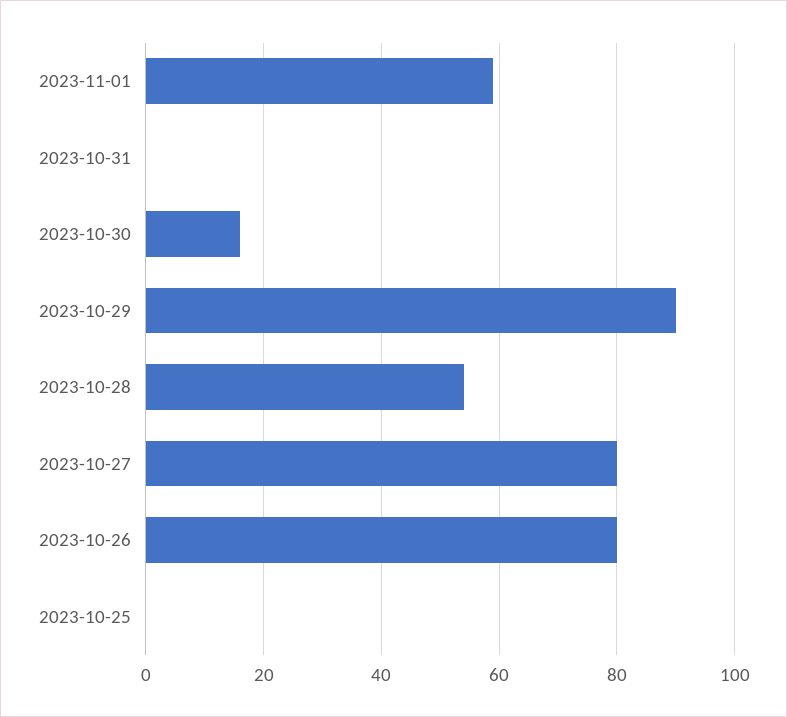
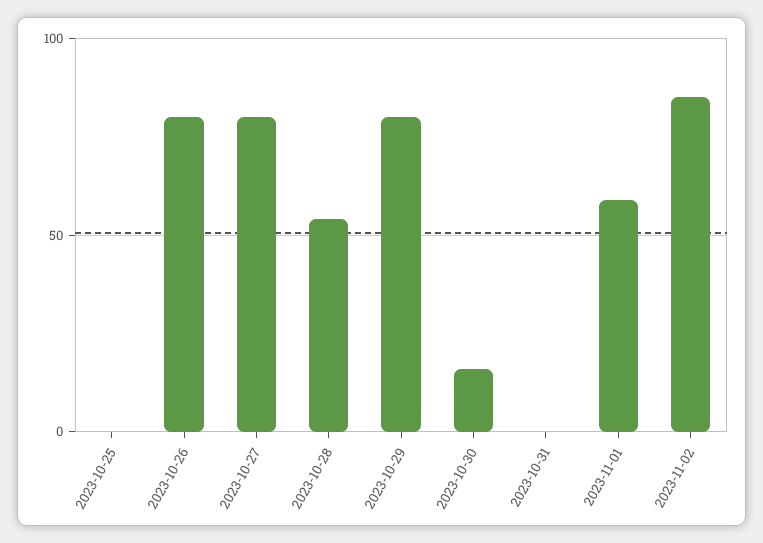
2023-10-29: 90 -> 80
2023-11-02: none -> 85

